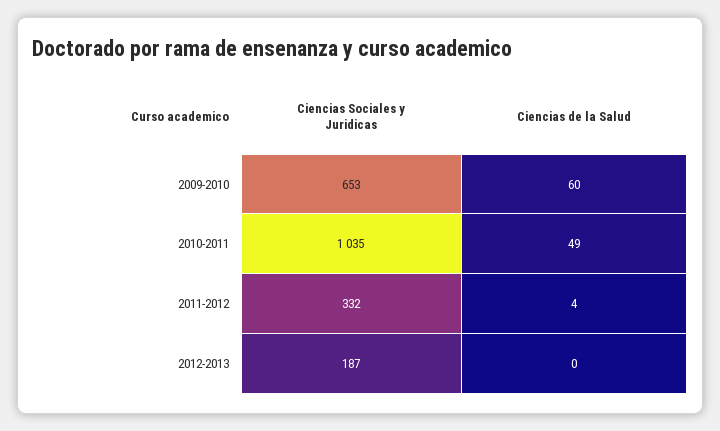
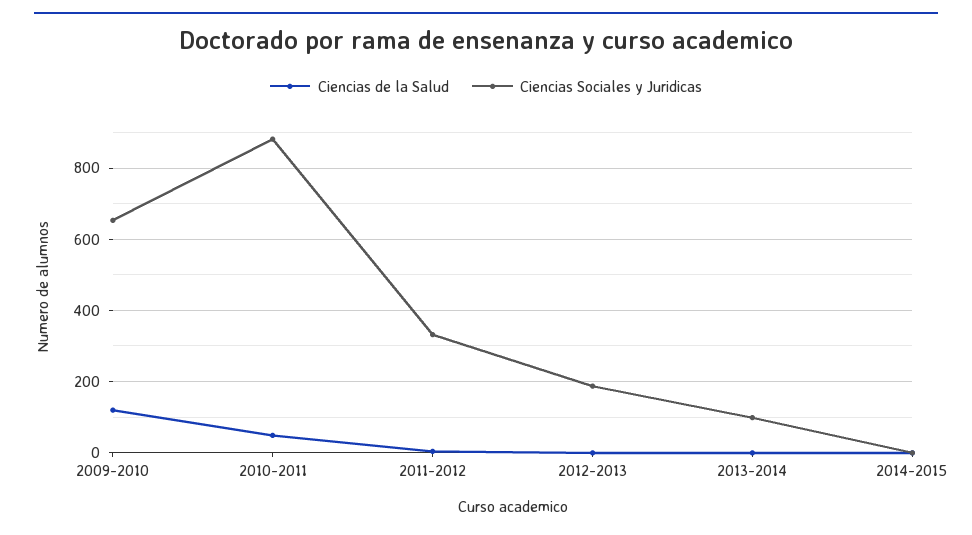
Ciencias de la Salud, 2009-2010: 60 -> 120
Ciencias Sociales y Juridicas, 2010-2011: 1035 -> 880
Ciencias de la Salud, 2013-2014: none -> 0
Ciencias Sociales y Juridicas, 2013-2014: none -> 100
Ciencias de la Salud, 2014-2015: none -> 0
Ciencias Sociales y Juridicas, 2014-2015: none -> 0

